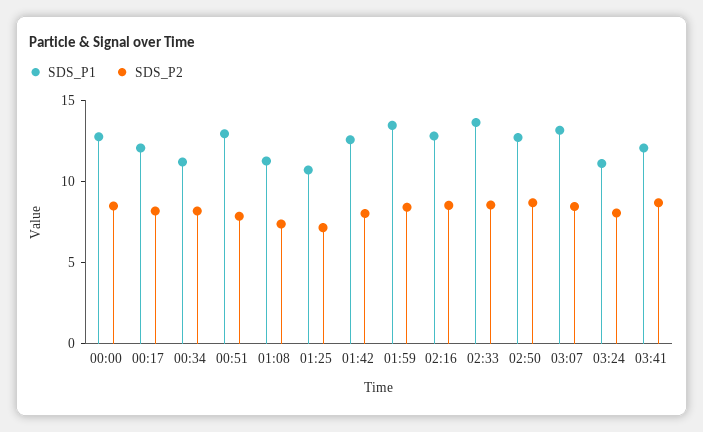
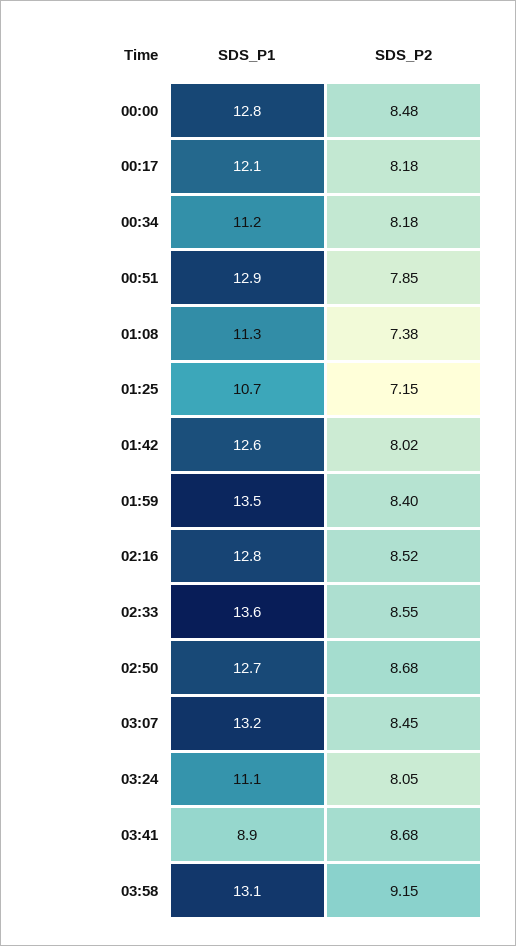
SDS_P1, 03:41: 12 -> 8.9
SDS_P1, 03:58: none -> 13.1
SDS_P2, 03:58: none -> 9.15

